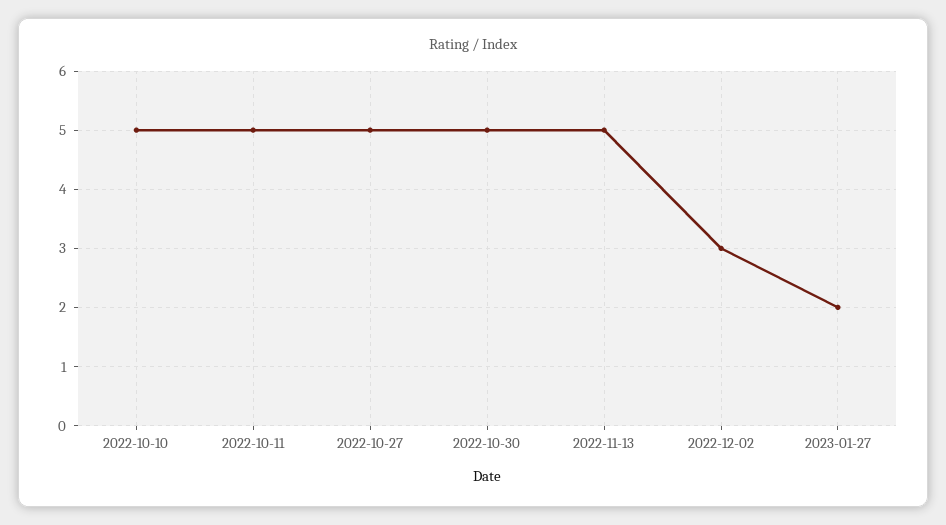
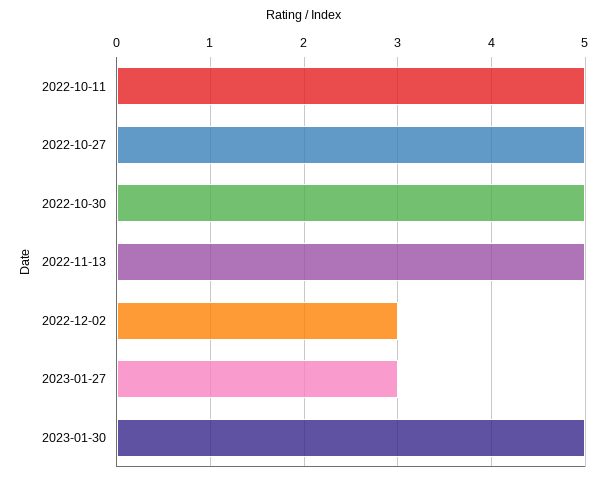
2022-10-10: 5 -> none
2023-01-27: 2 -> 3
2023-01-30: none -> 5

